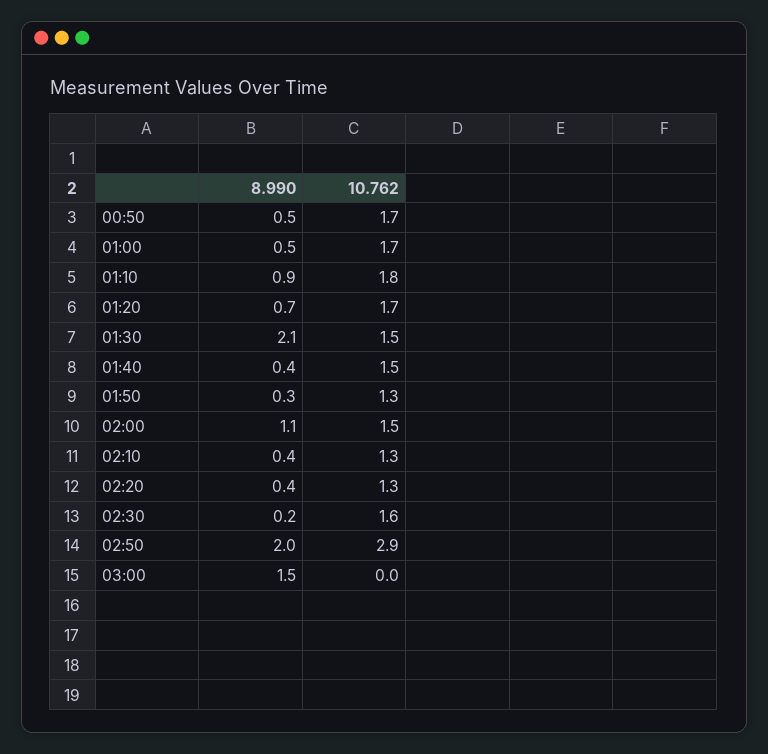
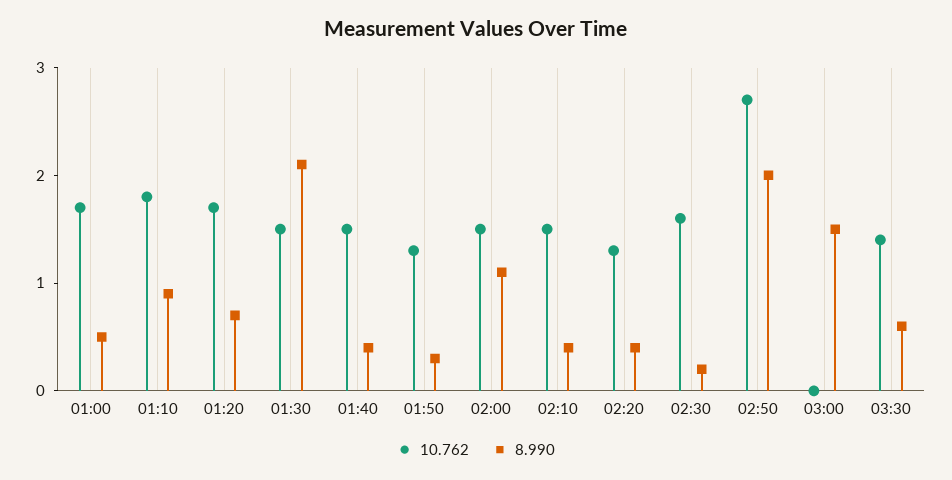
8.990, 00:50: 0.5 -> none
10.762, 00:50: 1.7 -> none
10.762, 02:10: 1.3 -> 1.5
10.762, 02:50: 2.9 -> 2.7
10.762, 03:30: none -> 1.4
8.990, 03:30: none -> 0.6

